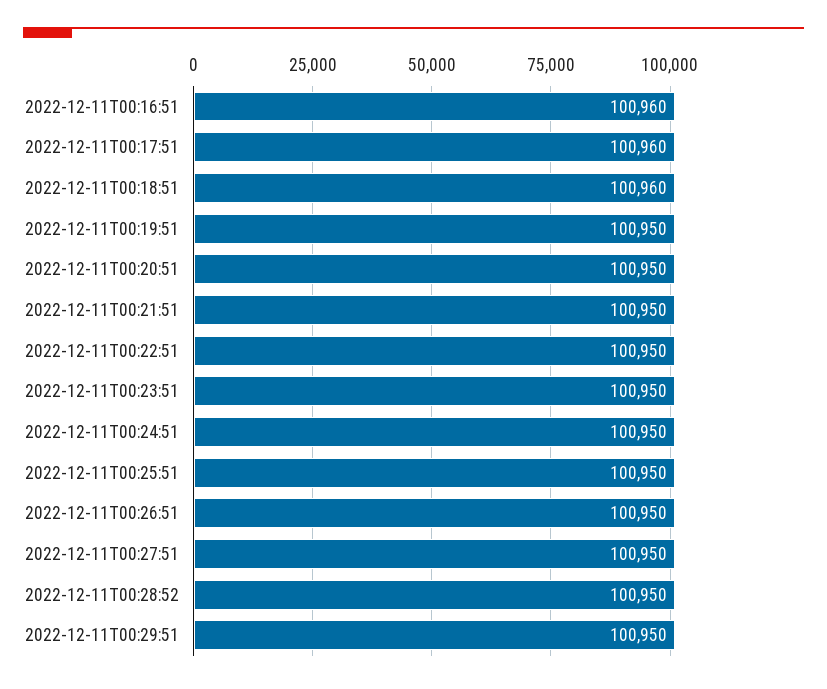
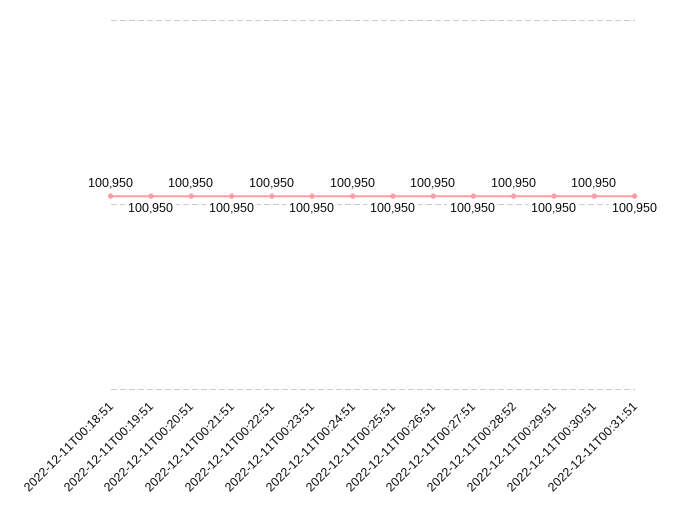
2022-12-11T00:16:51: 100960 -> none
2022-12-11T00:17:51: 100960 -> none
2022-12-11T00:18:51: 100960 -> 100950
2022-12-11T00:30:51: none -> 100950
2022-12-11T00:31:51: none -> 100950

